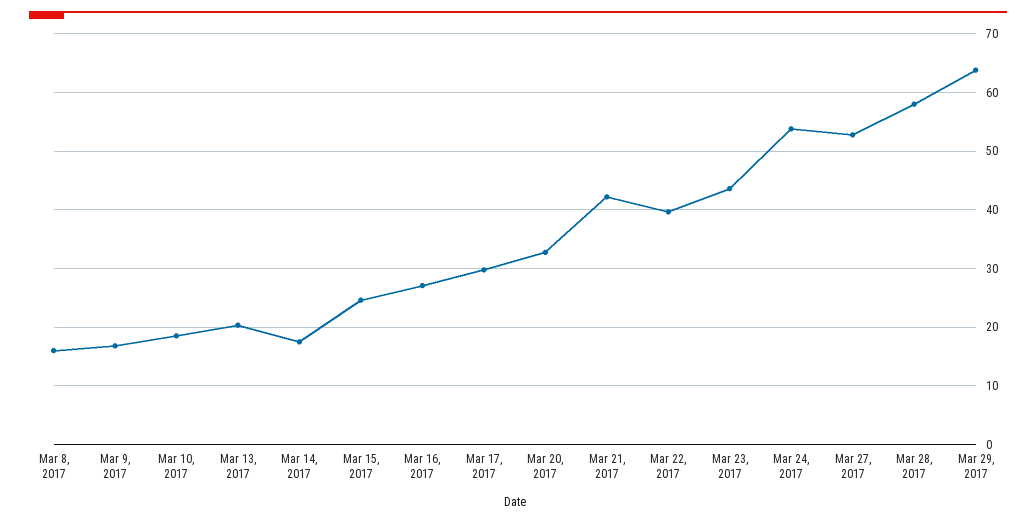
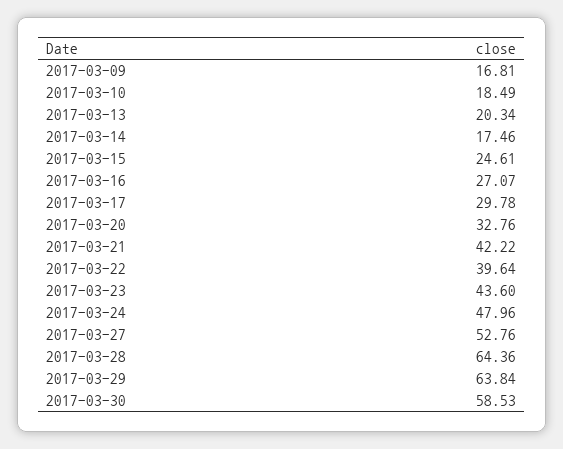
Mar 8, 2017: 16 -> none
Mar 24, 2017: 54 -> 47.96
Mar 28, 2017: 58 -> 64.36
2017-03-30: none -> 58.53

